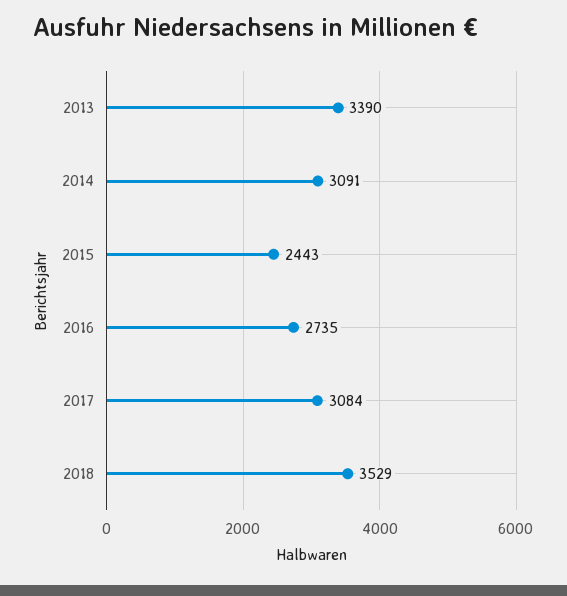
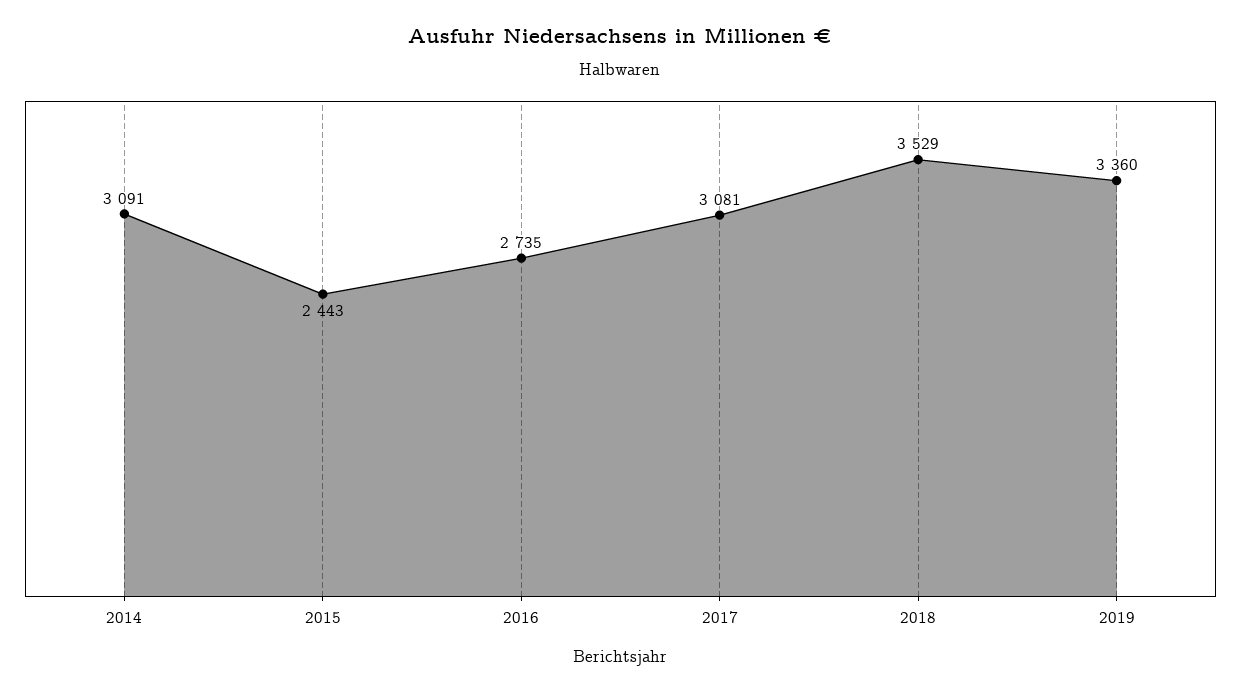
2013: 3390 -> none
2017: 3084 -> 3081
2019: none -> 3360

